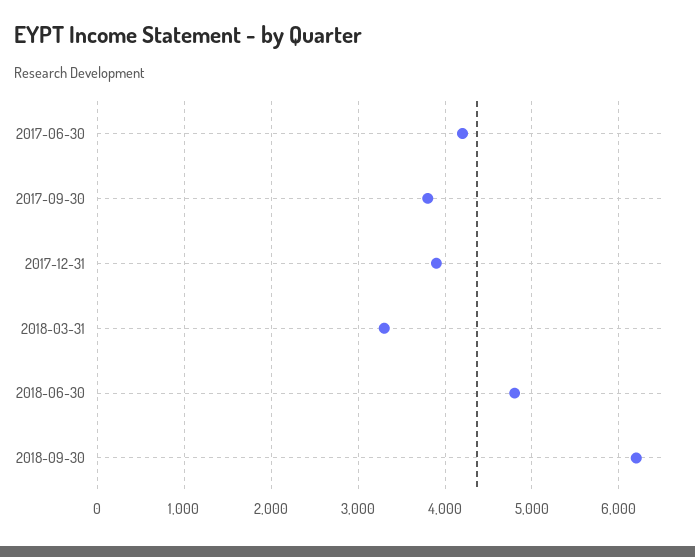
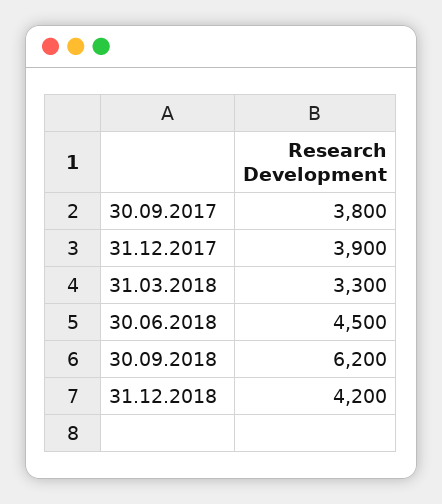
2017-06-30: 4200 -> none
2018-06-30: 4800 -> 4500
31.12.2018: none -> 4200

